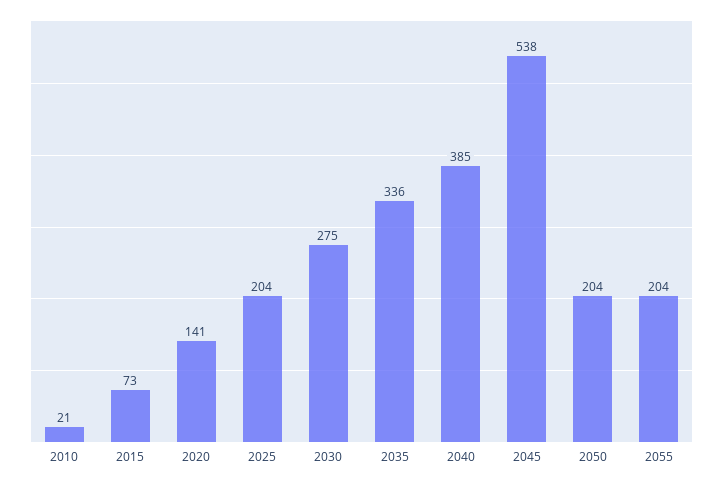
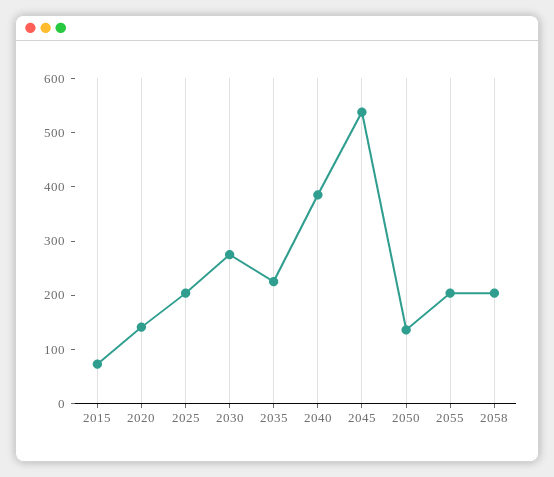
2010: 21 -> none
2035: 336 -> 220
2050: 204 -> 140
2058: none -> 200

